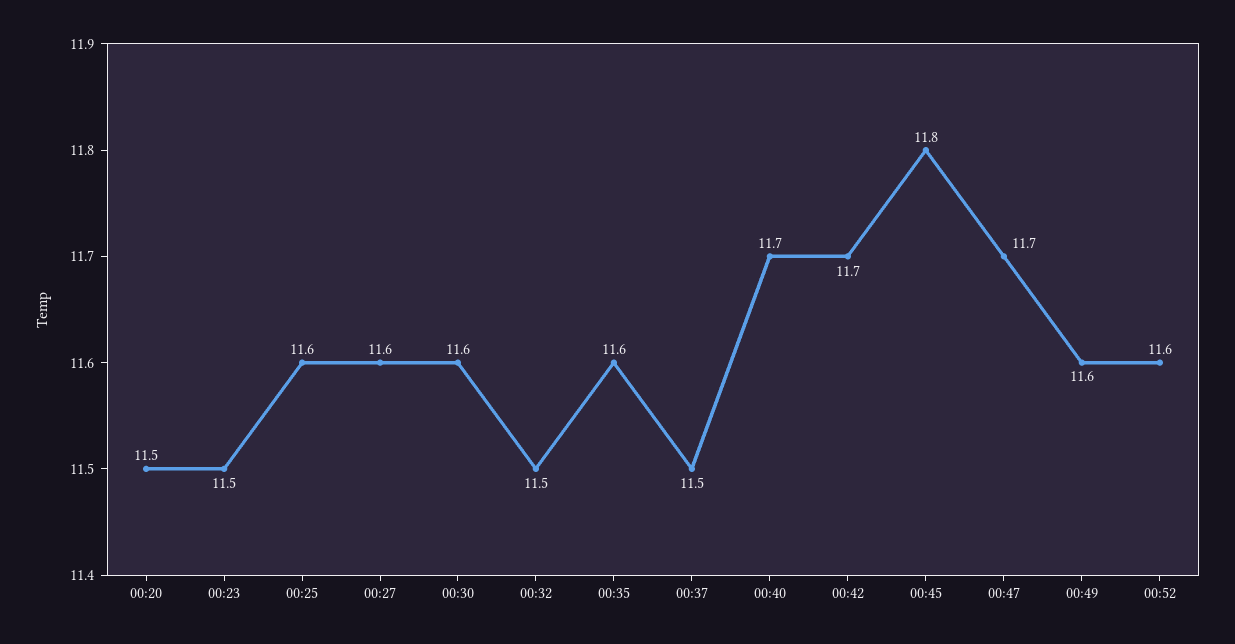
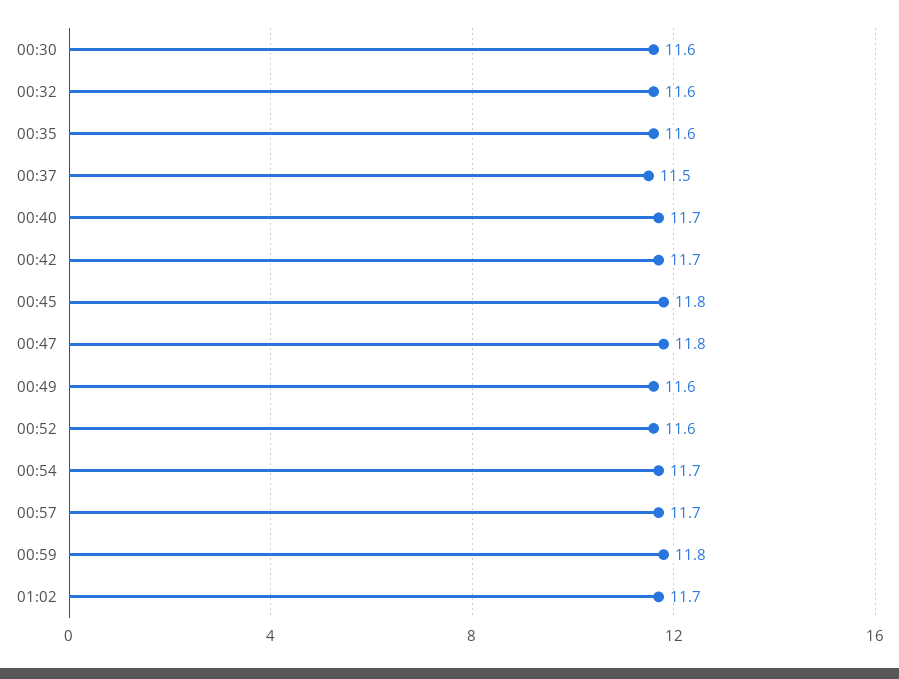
00:20: 11.5 -> none
00:23: 11.5 -> none
00:25: 11.6 -> none
00:27: 11.6 -> none
00:32: 11.5 -> 11.6
00:47: 11.7 -> 11.8
00:54: none -> 11.7
00:57: none -> 11.7
00:59: none -> 11.8
01:02: none -> 11.7

